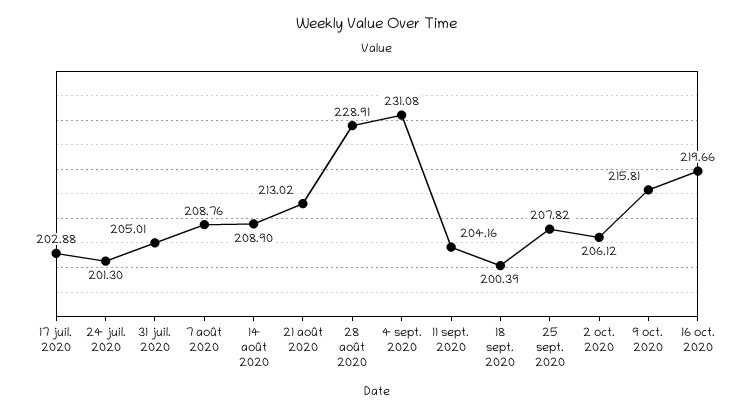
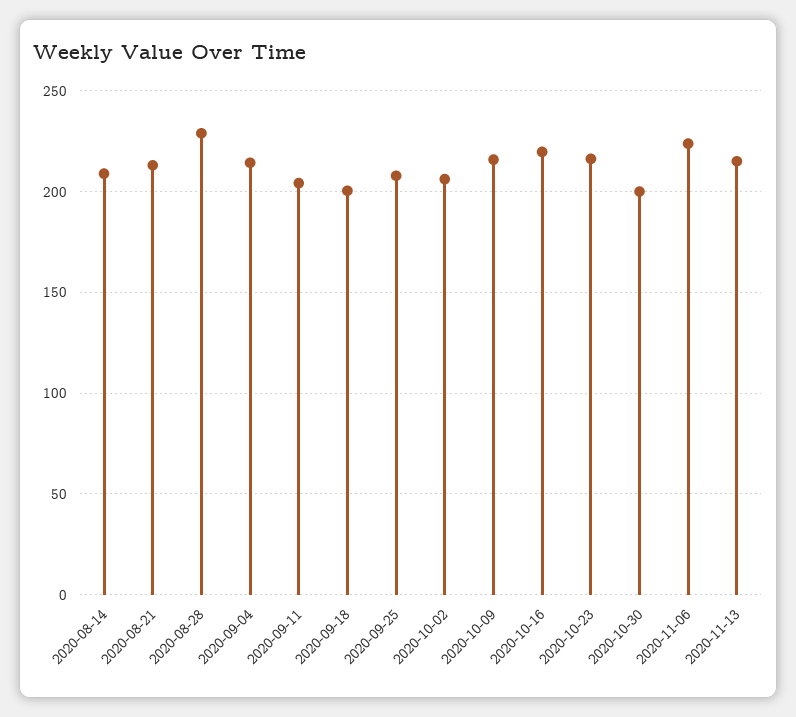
17 juil. 2020: 202.88 -> none
24 juil. 2020: 201.3 -> none
31 juil. 2020: 205.01 -> none
7 août 2020: 208.76 -> none
4 sept. 2020: 231.08 -> 215
2020-10-23: none -> 215
2020-10-30: none -> 200
2020-11-06: none -> 225
2020-11-13: none -> 215

